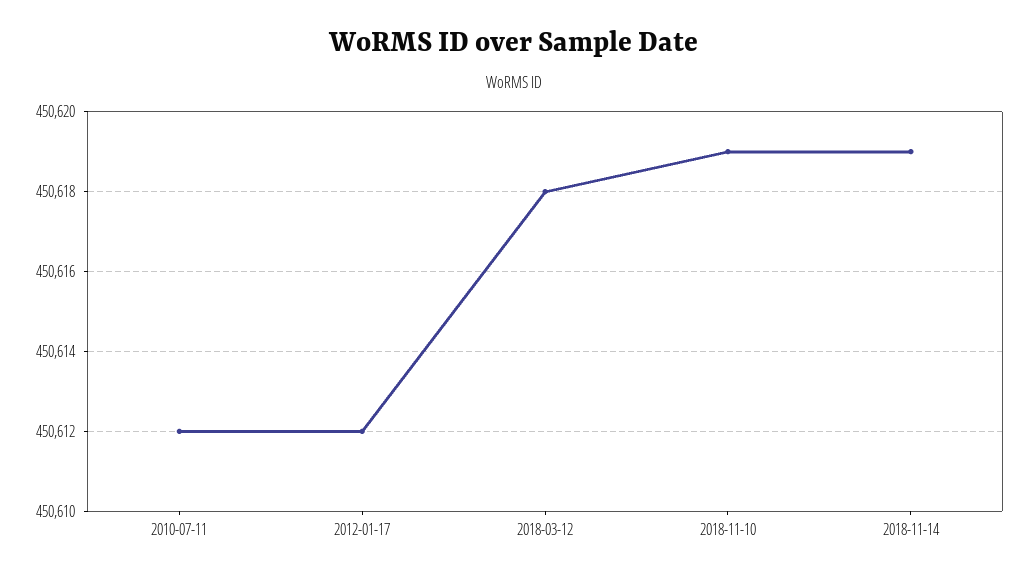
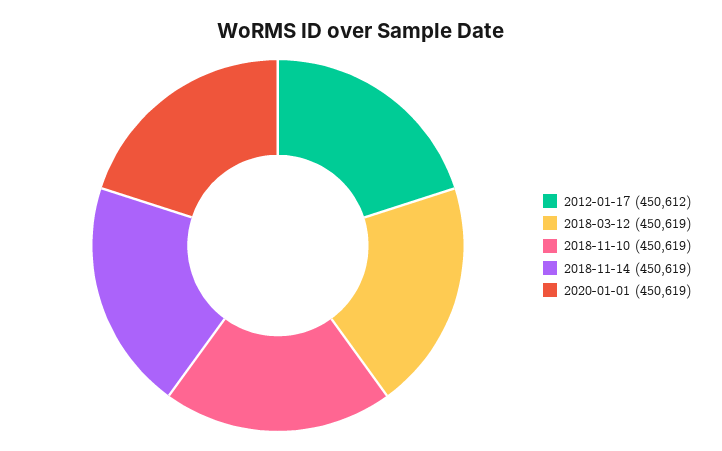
2010-07-11: 450612 -> none
2018-03-12: 450618 -> 450619
2020-01-01: none -> 450619

